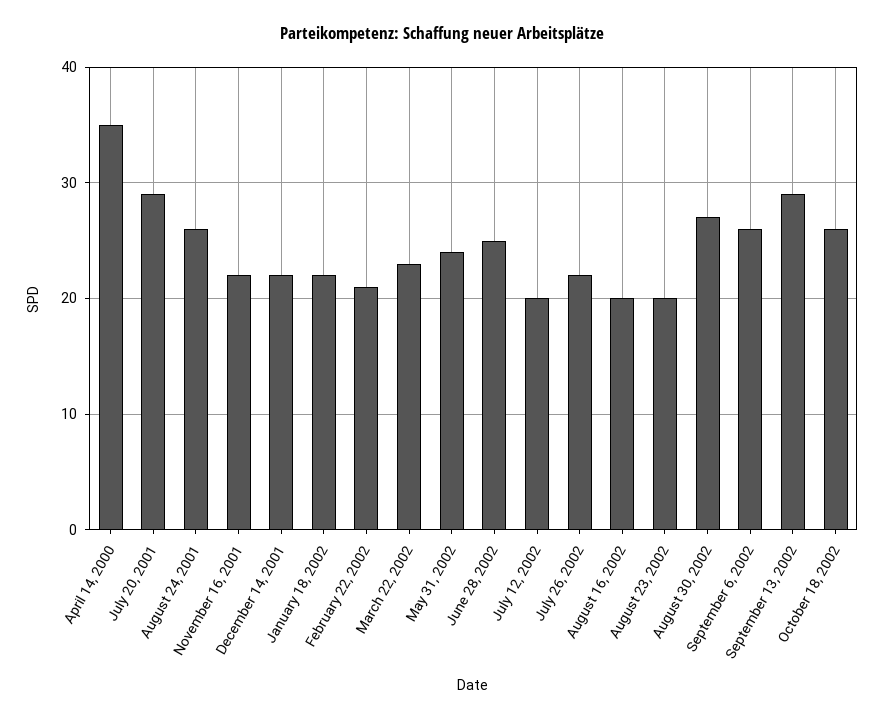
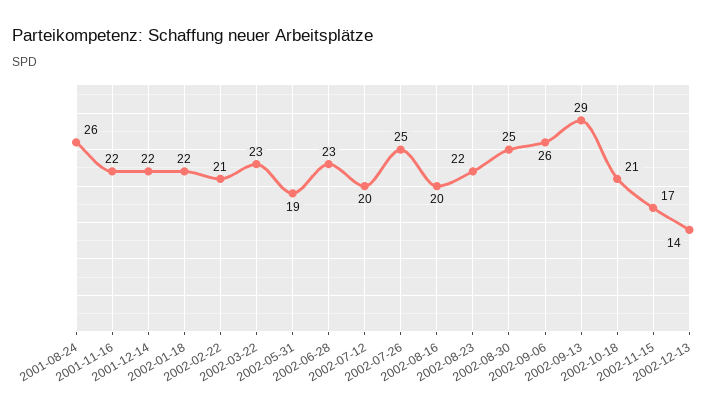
April 14, 2000: 35 -> none
July 20, 2001: 29 -> none
May 31, 2002: 24 -> 19
June 28, 2002: 25 -> 23
July 26, 2002: 22 -> 25
August 23, 2002: 20 -> 22
August 30, 2002: 27 -> 25
October 18, 2002: 26 -> 21
2002-11-15: none -> 17
2002-12-13: none -> 14

